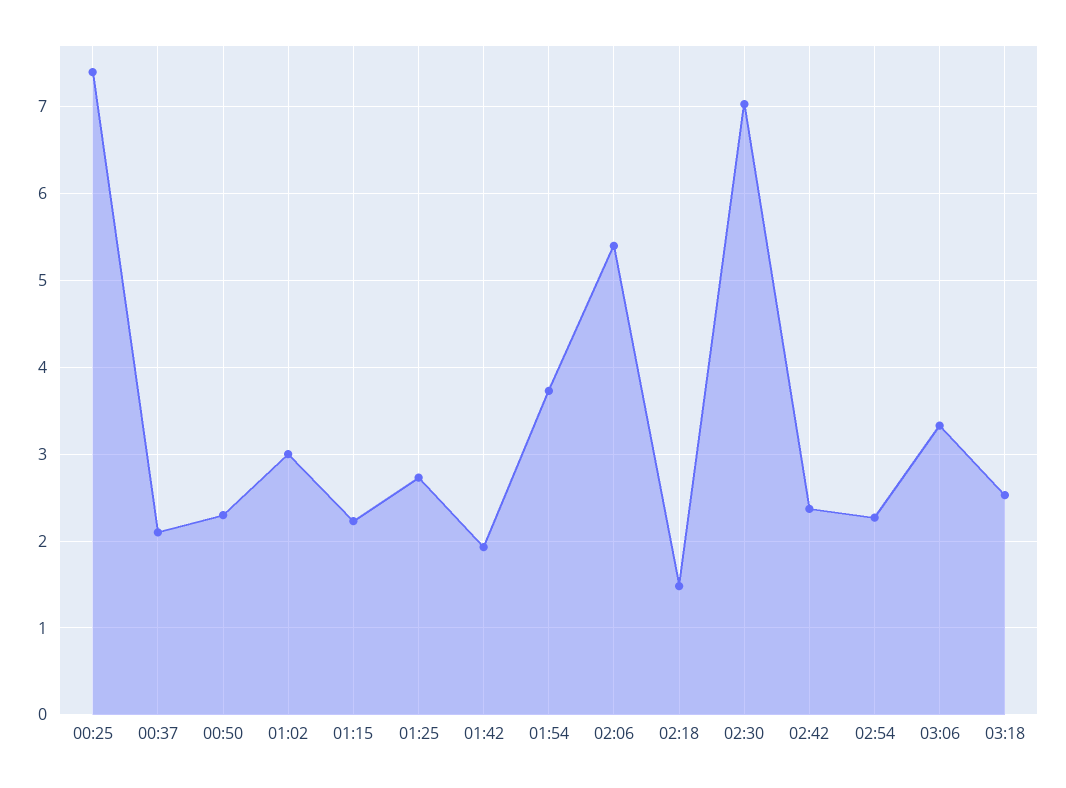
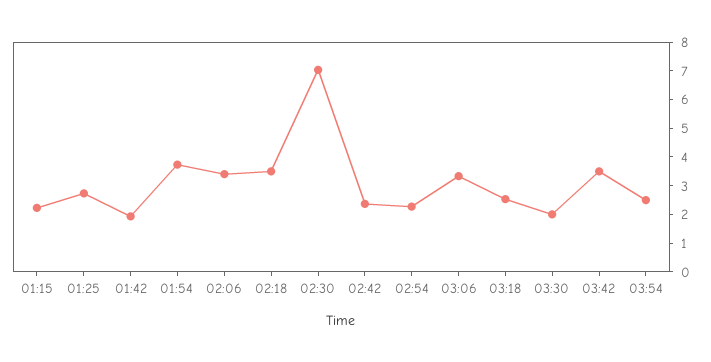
00:25: 7.4 -> none
00:37: 2.1 -> none
00:50: 2.3 -> none
01:02: 3 -> none
02:06: 5.4 -> 3.5
02:18: 1.5 -> 3.5
03:30: none -> 2
03:42: none -> 3.5
03:54: none -> 2.5

